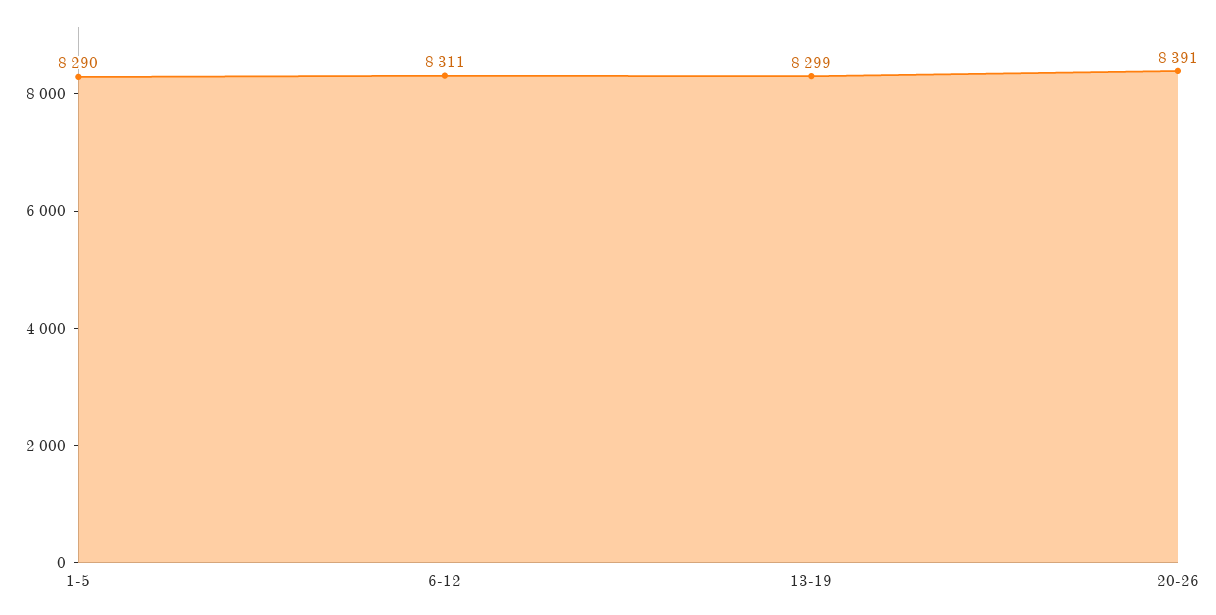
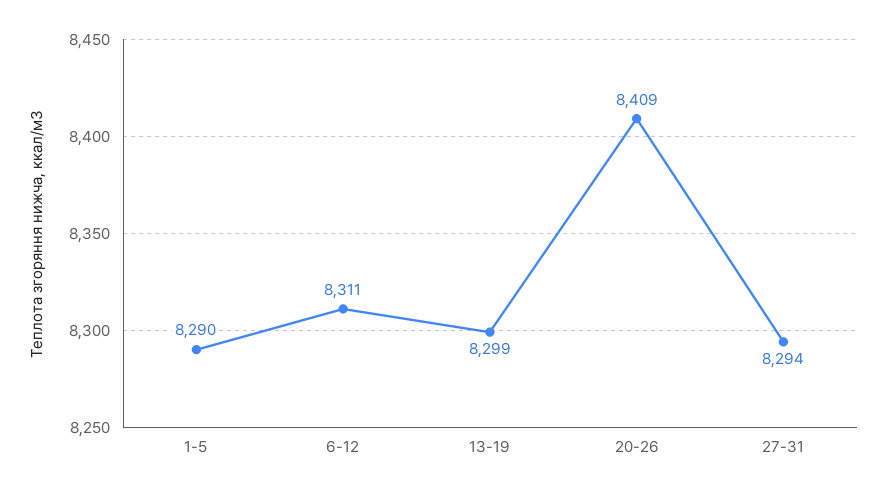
20-26: 8391 -> 8409
27-31: none -> 8294

